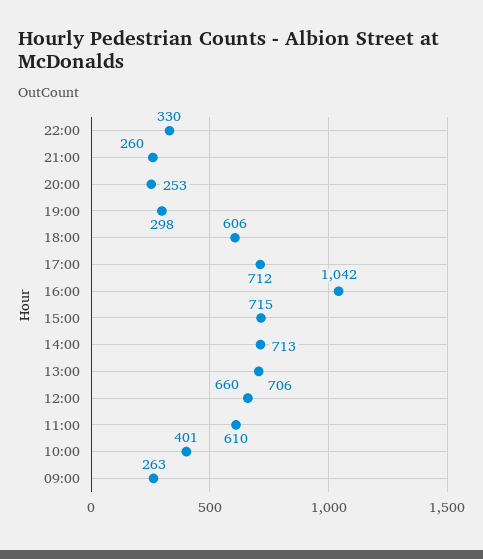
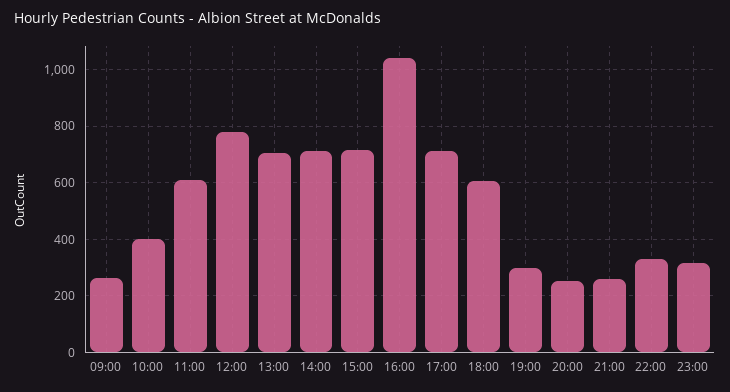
12:00: 660 -> 775
23:00: none -> 325

